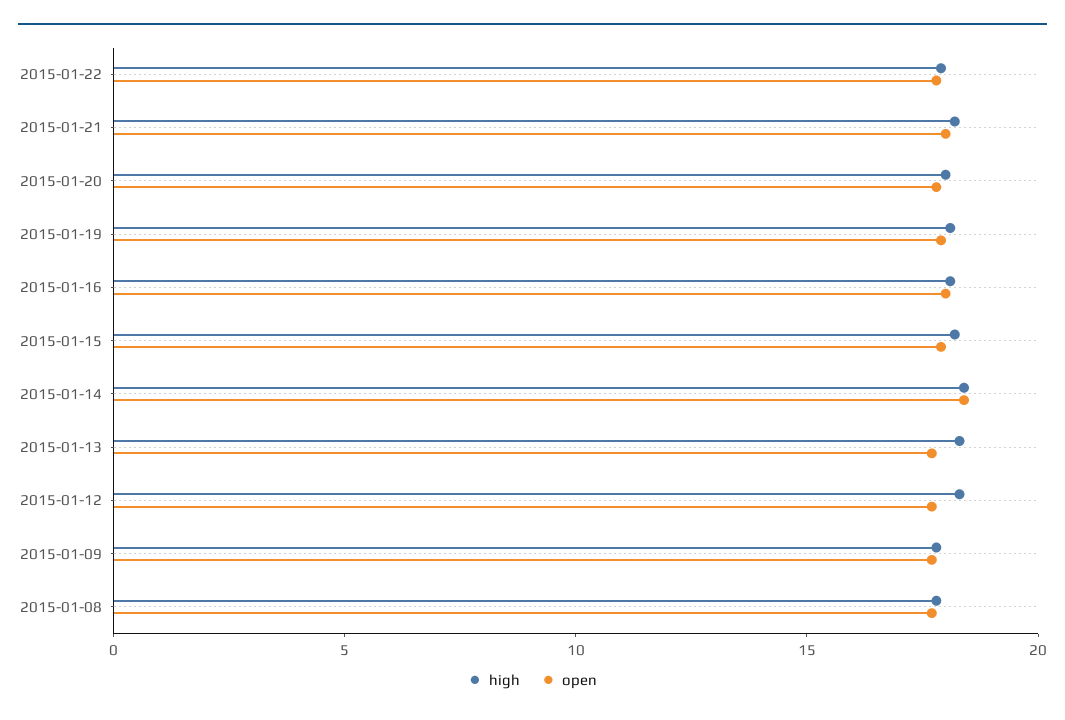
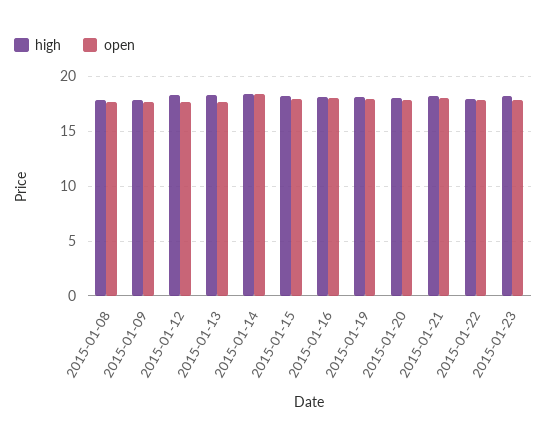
high, 2015-01-23: none -> 18
open, 2015-01-23: none -> 18

